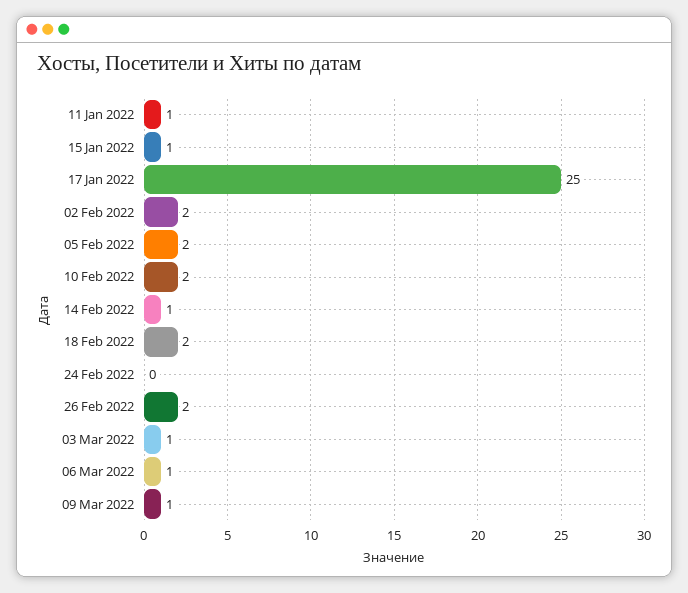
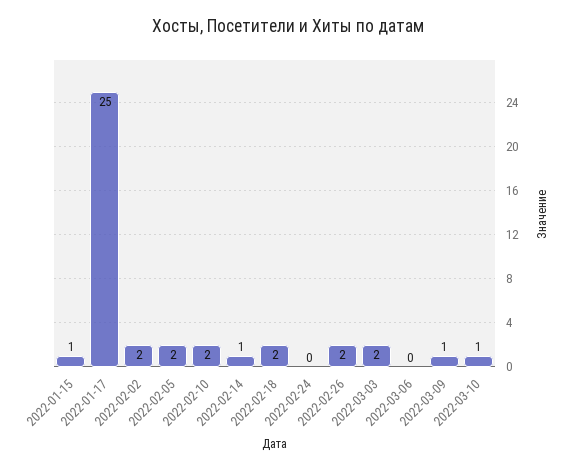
11 Jan 2022: 1 -> none
03 Mar 2022: 1 -> 2
06 Mar 2022: 1 -> 0
2022-03-10: none -> 1

